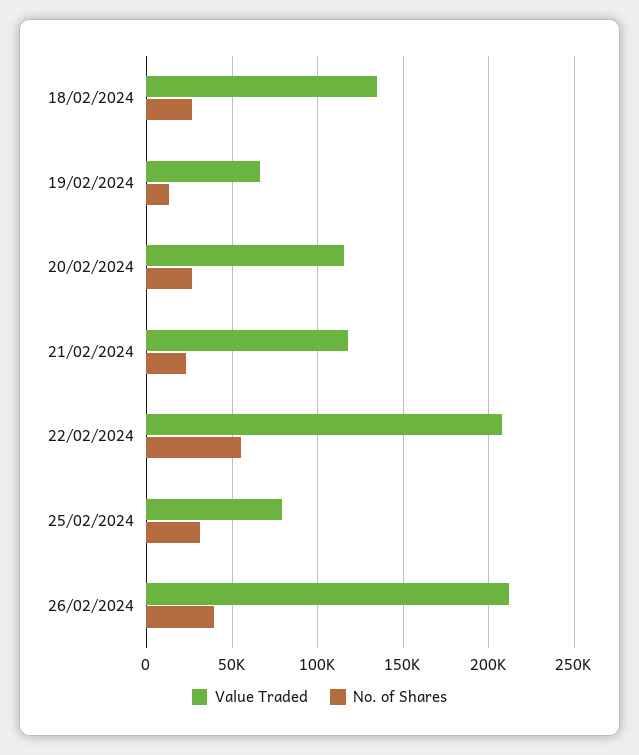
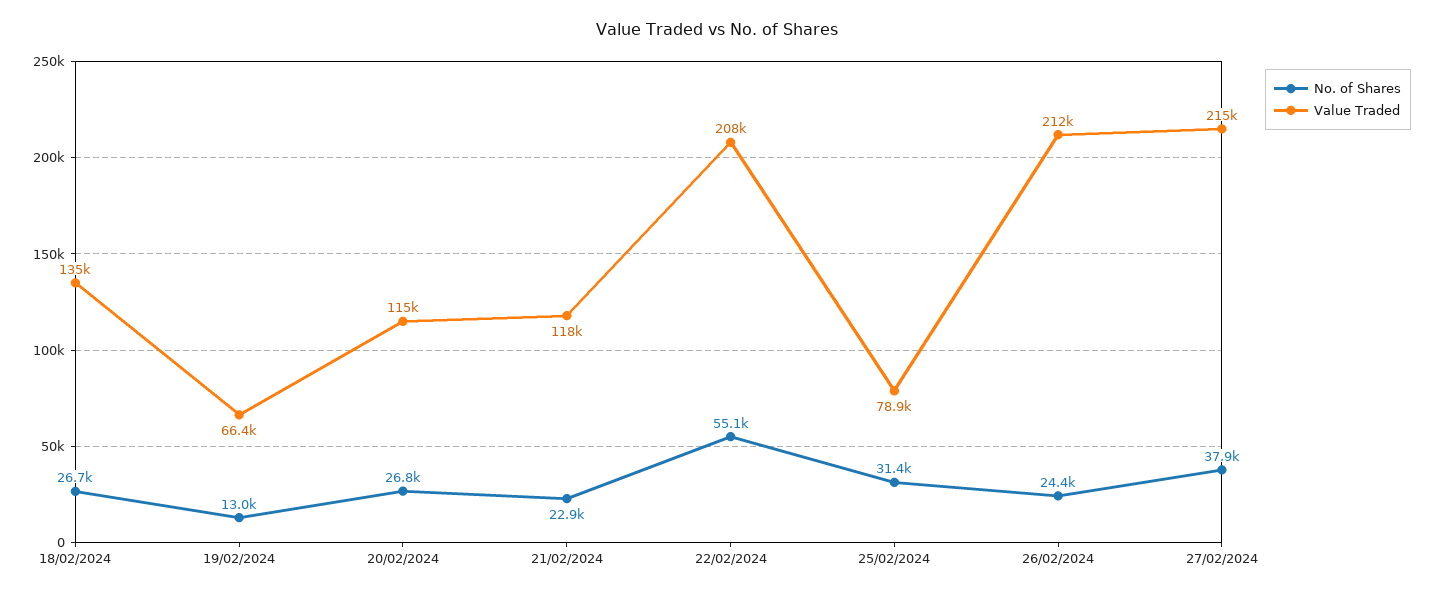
No. of Shares, 26/02/2024: 40000 -> 24400
No. of Shares, 27/02/2024: none -> 37900
Value Traded, 27/02/2024: none -> 215000

